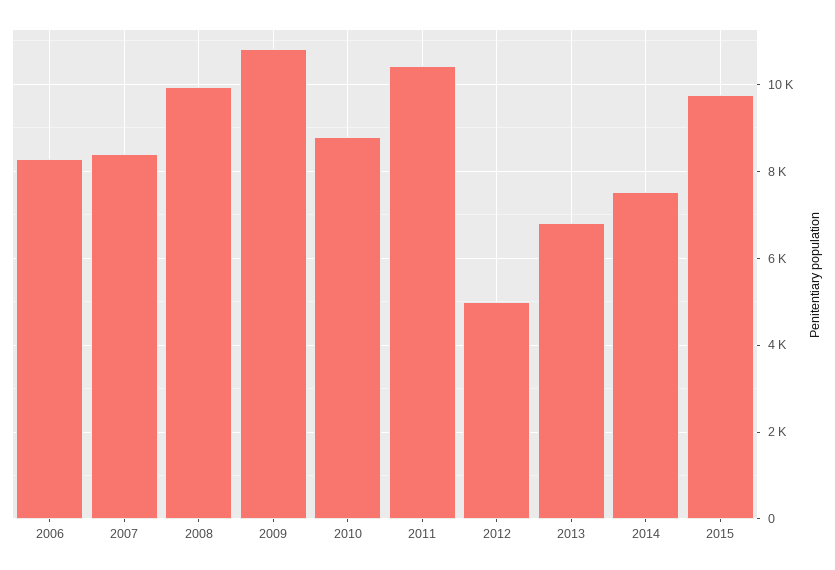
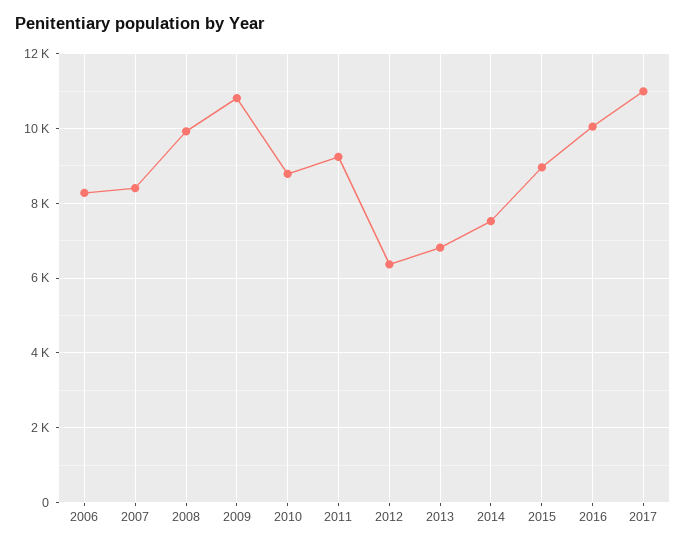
2011: 10400 -> 9200
2012: 5000 -> 6400
2015: 9800 -> 9000
2016: none -> 10000
2017: none -> 11000

